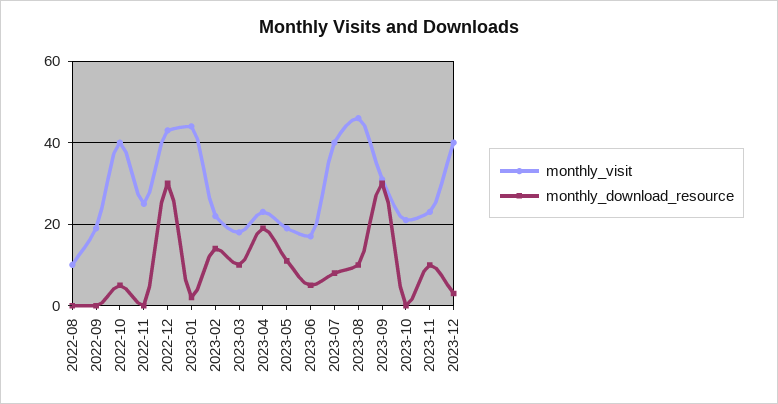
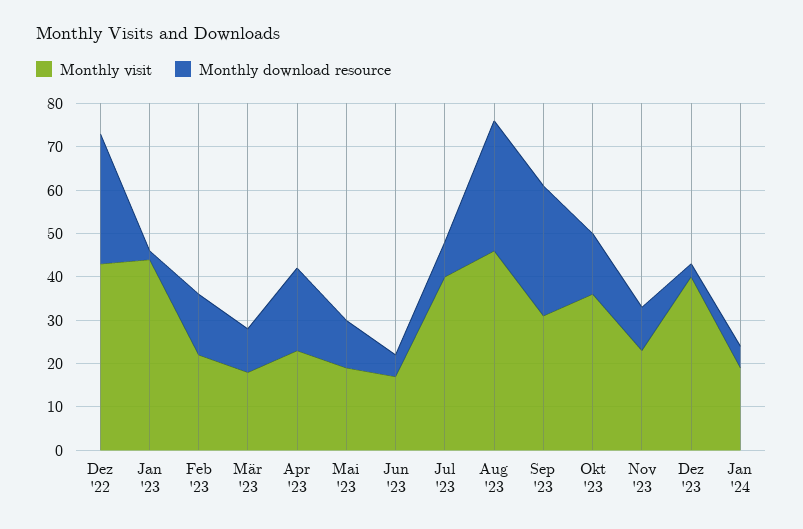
monthly_visit, 2022-08: 10 -> none
monthly_download_resource, 2022-08: 0 -> none
monthly_visit, 2022-09: 20 -> none
monthly_download_resource, 2022-09: 0 -> none
monthly_visit, 2022-10: 40 -> none
monthly_download_resource, 2022-10: 5 -> none
monthly_visit, 2022-11: 25 -> none
monthly_download_resource, 2022-11: 0 -> none
monthly_download_resource, 2023-08: 10 -> 30
monthly_visit, 2023-10: 20 -> 35
monthly_download_resource, 2023-10: 0 -> 15
monthly_visit, Jan '24: none -> 20
monthly_download_resource, Jan '24: none -> 5

